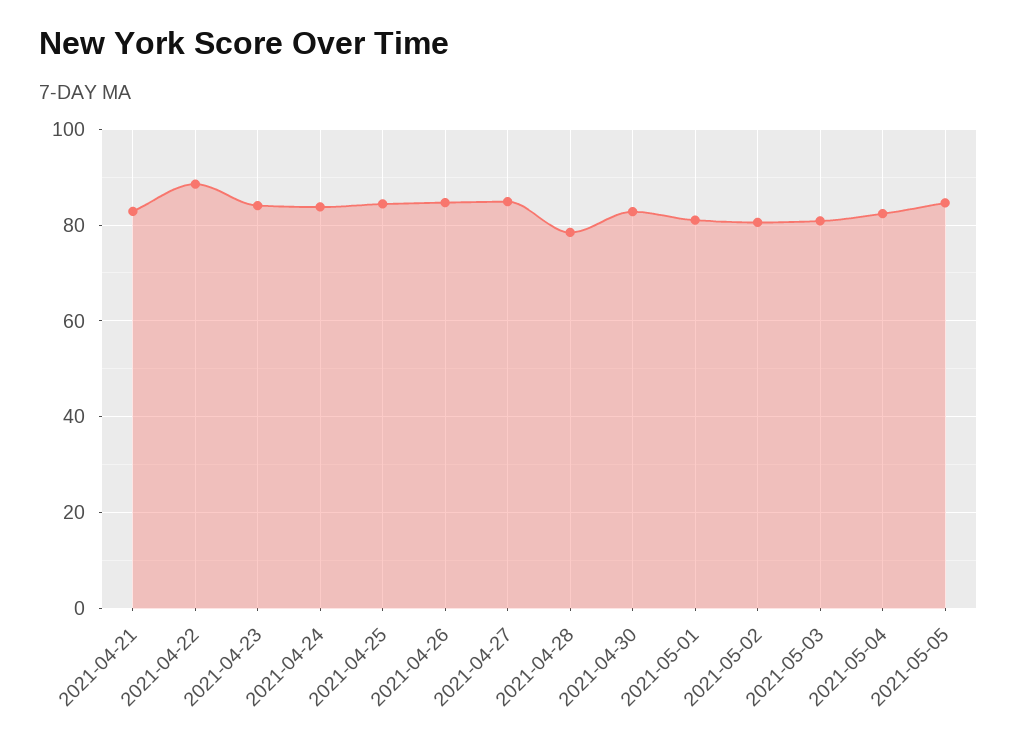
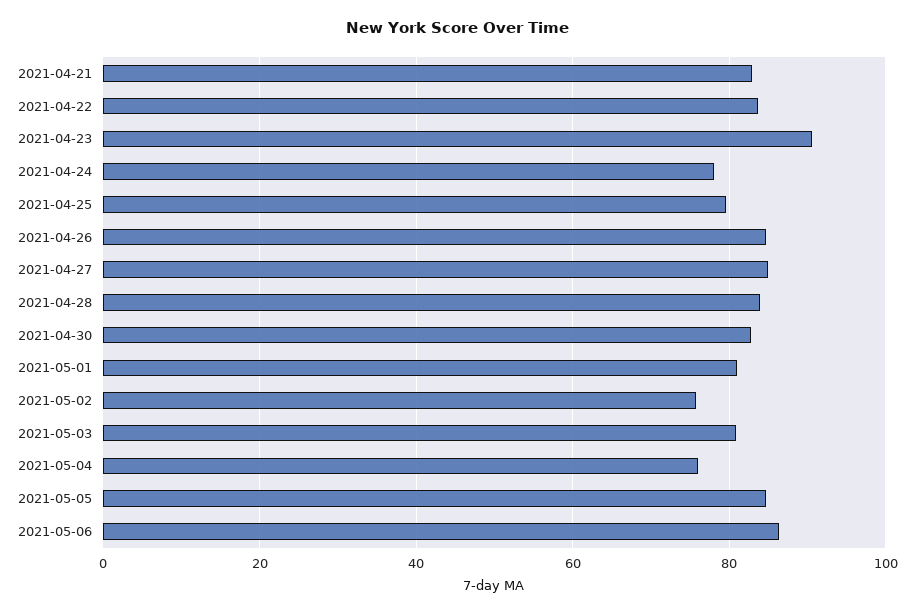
2021-04-22: 88 -> 84
2021-04-23: 84 -> 90
2021-04-24: 84 -> 78
2021-04-25: 84 -> 80
2021-04-28: 78 -> 84
2021-05-02: 80 -> 76
2021-05-04: 82 -> 76
2021-05-06: none -> 86

